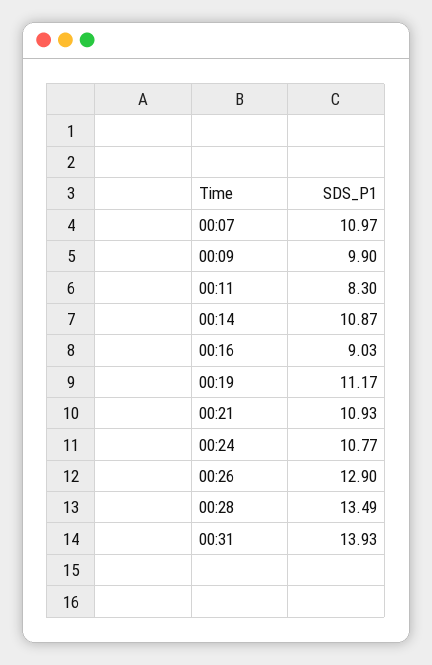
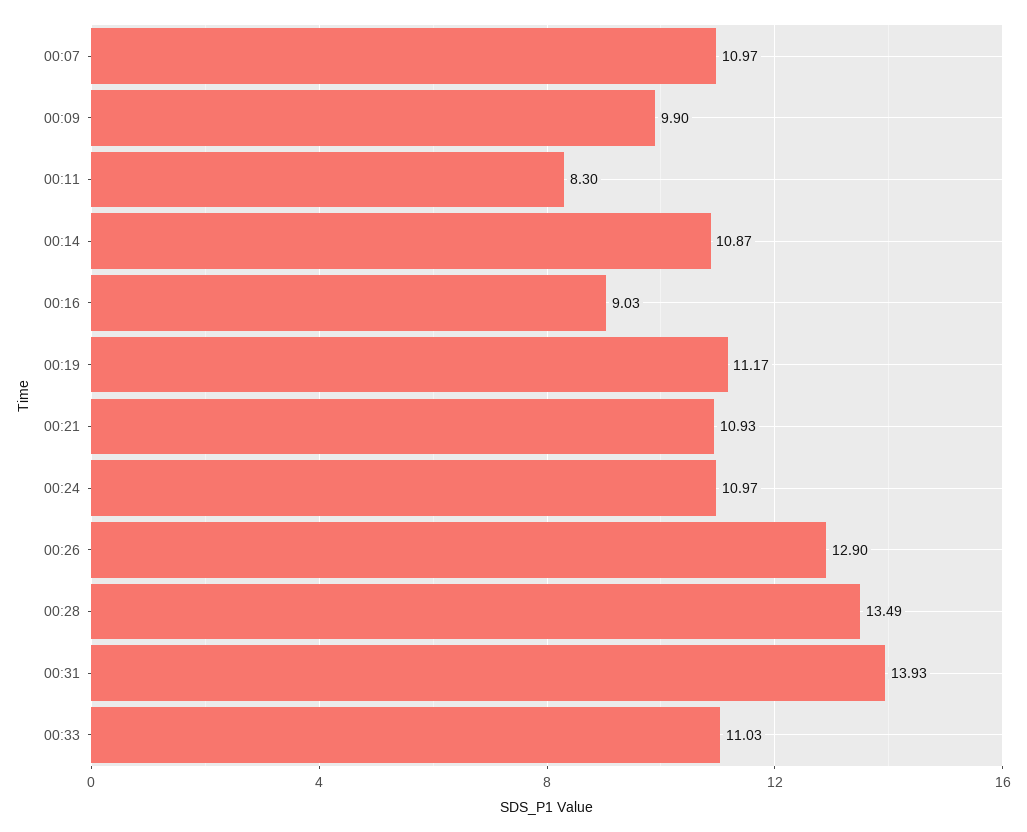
00:24: 10.77 -> 10.97
00:33: none -> 11.03

